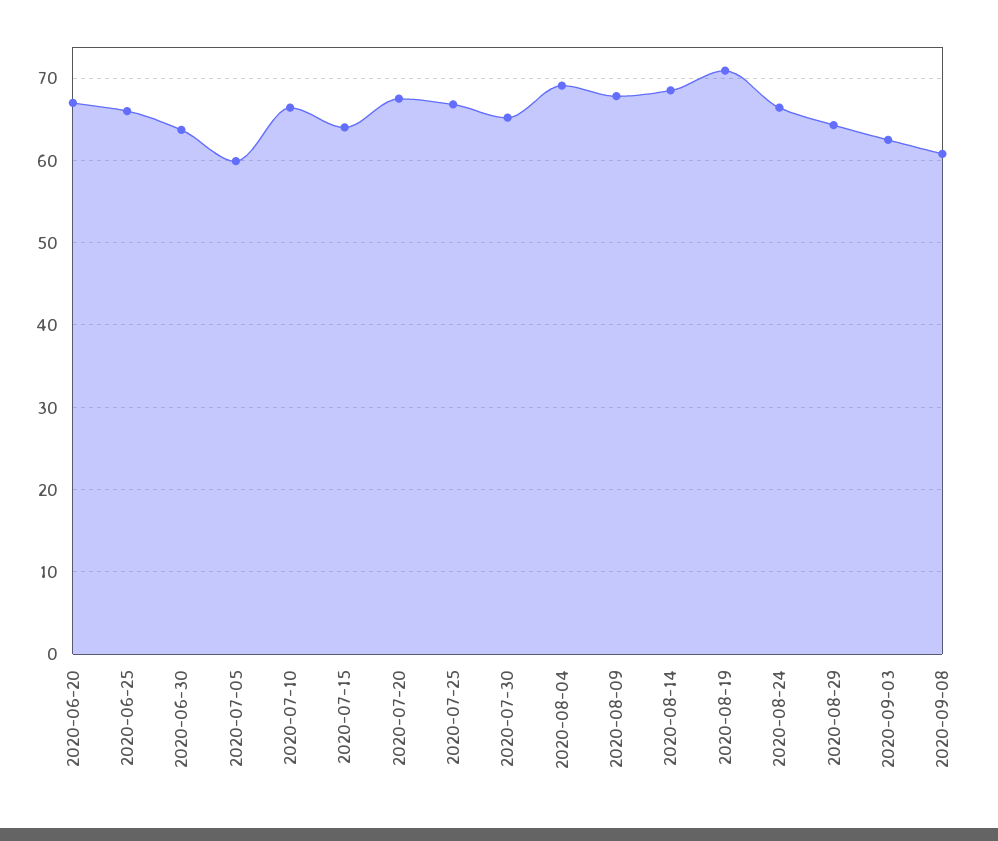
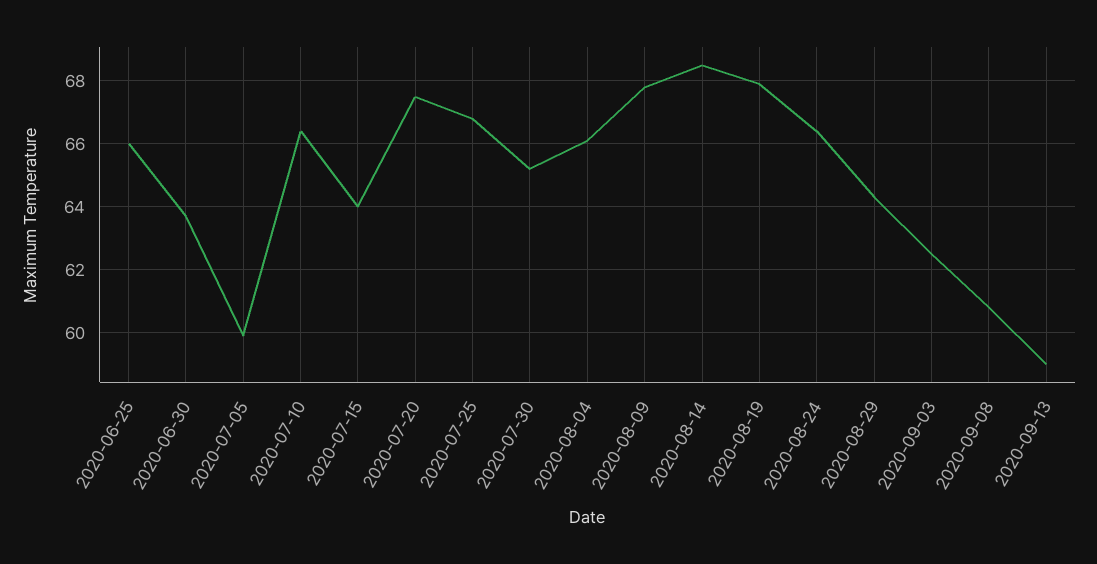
2020-06-20: 67 -> none
2020-08-04: 69 -> 66
2020-08-19: 71 -> 68
2020-09-13: none -> 59

